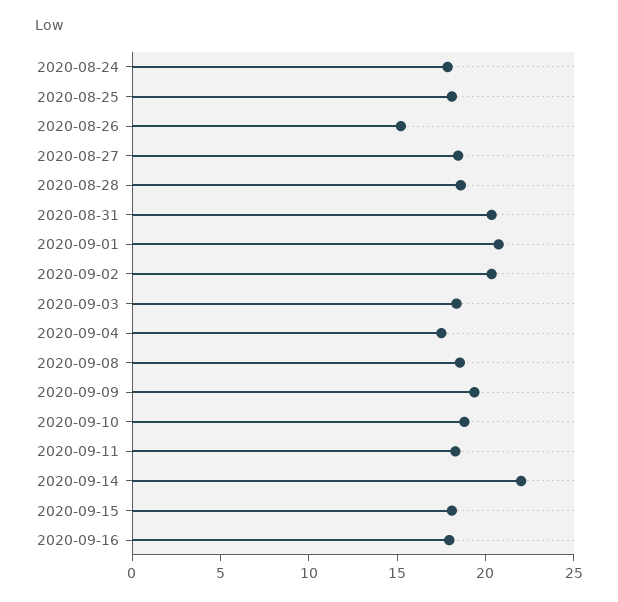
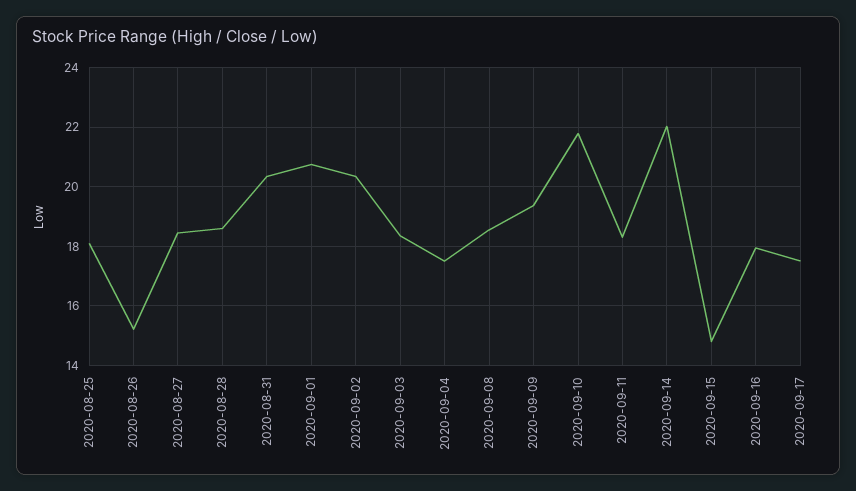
2020-08-24: 18 -> none
2020-09-10: 19 -> 21.75
2020-09-15: 18 -> 14.75
2020-09-17: none -> 17.5

